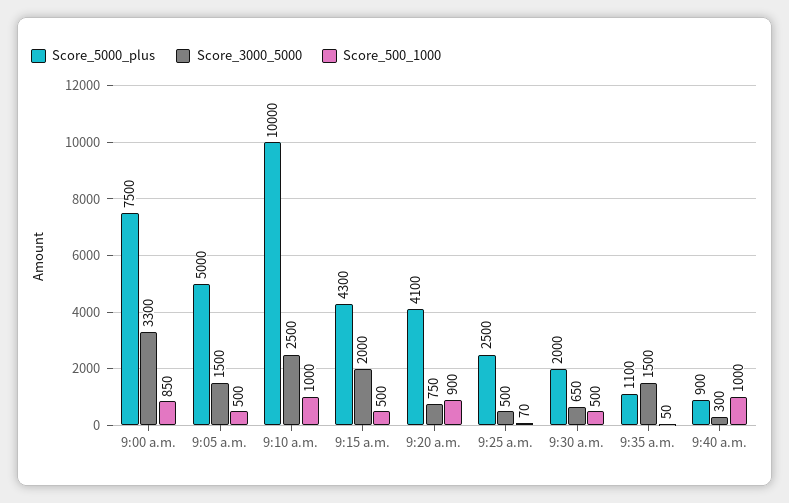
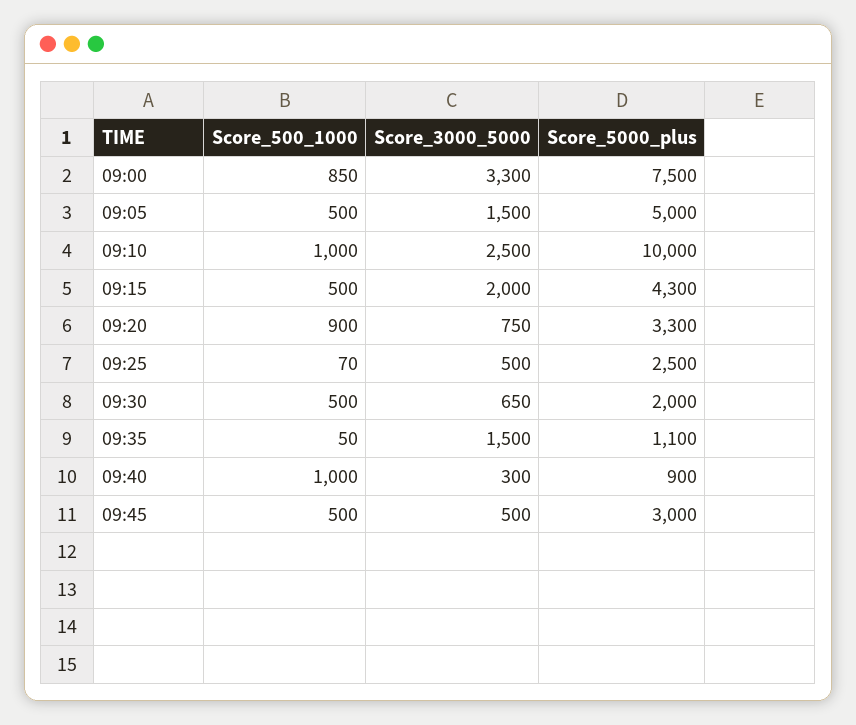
Score_5000_plus, 9:20 a.m.: 4100 -> 3300
Score_500_1000, 09:45: none -> 500
Score_3000_5000, 09:45: none -> 500
Score_5000_plus, 09:45: none -> 3000

